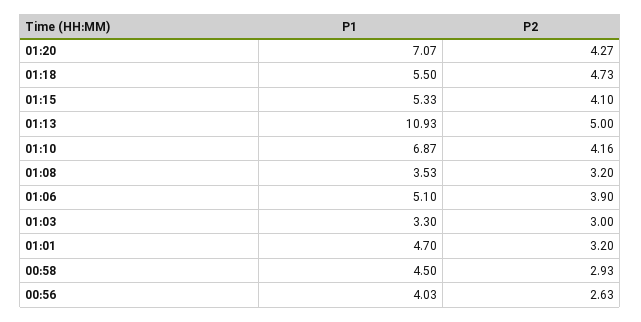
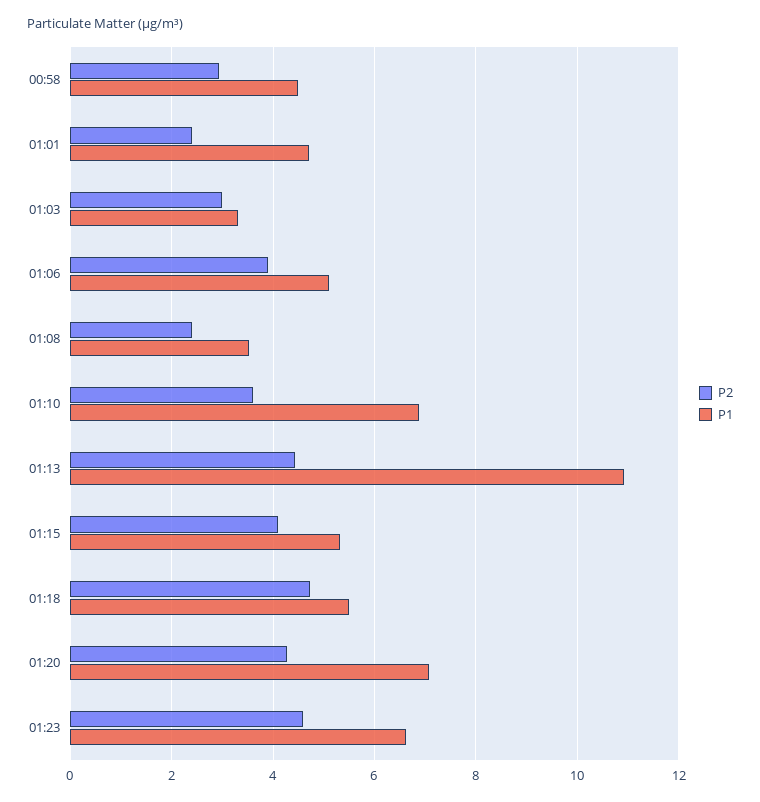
P2, 01:13: 5 -> 4.4
P2, 01:10: 4.16 -> 3.6
P2, 01:08: 3.2 -> 2.4
P2, 01:01: 3.2 -> 2.4
P1, 00:56: 4.03 -> none
P2, 00:56: 2.63 -> none
P2, 01:23: none -> 4.6
P1, 01:23: none -> 6.6

